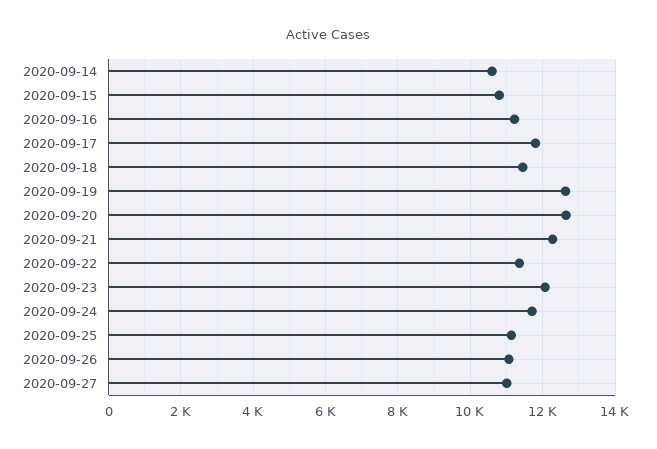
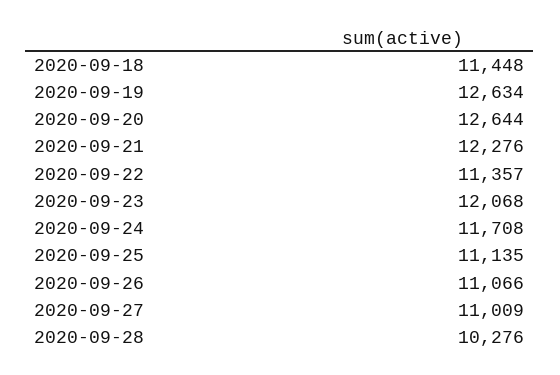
2020-09-14: 10600 -> none
2020-09-15: 10800 -> none
2020-09-16: 11200 -> none
2020-09-17: 11800 -> none
2020-09-28: none -> 10276

